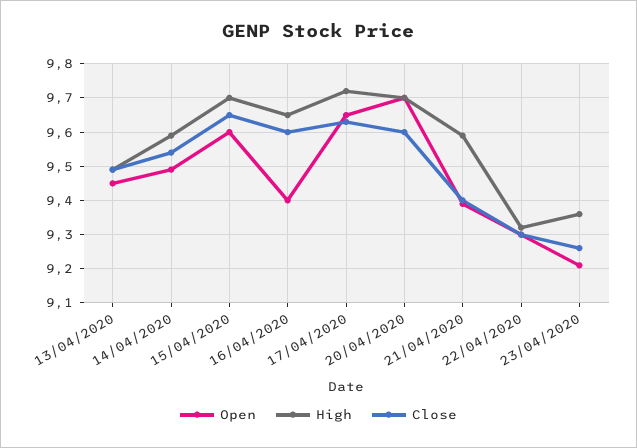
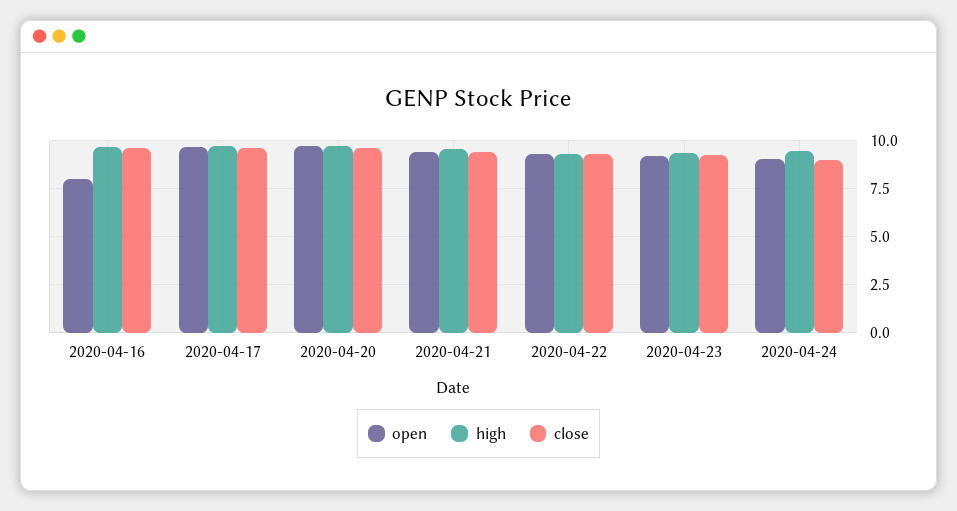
Open, 13/04/2020: 9.45 -> none
High, 13/04/2020: 9.5 -> none
Close, 13/04/2020: 9.5 -> none
Open, 14/04/2020: 9.5 -> none
High, 14/04/2020: 9.6 -> none
Close, 14/04/2020: 9.55 -> none
Open, 15/04/2020: 9.6 -> none
High, 15/04/2020: 9.7 -> none
Close, 15/04/2020: 9.65 -> none
Open, 16/04/2020: 9.4 -> 8
Open, 2020-04-24: none -> 9
High, 2020-04-24: none -> 9.5
Close, 2020-04-24: none -> 9

